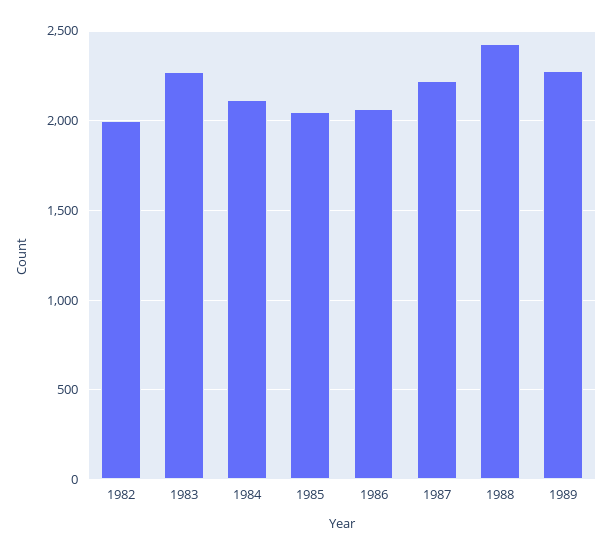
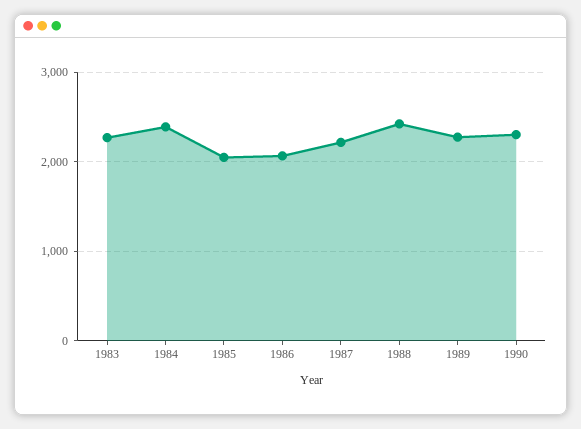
1982: 2000 -> none
1984: 2100 -> 2400
1990: none -> 2300

